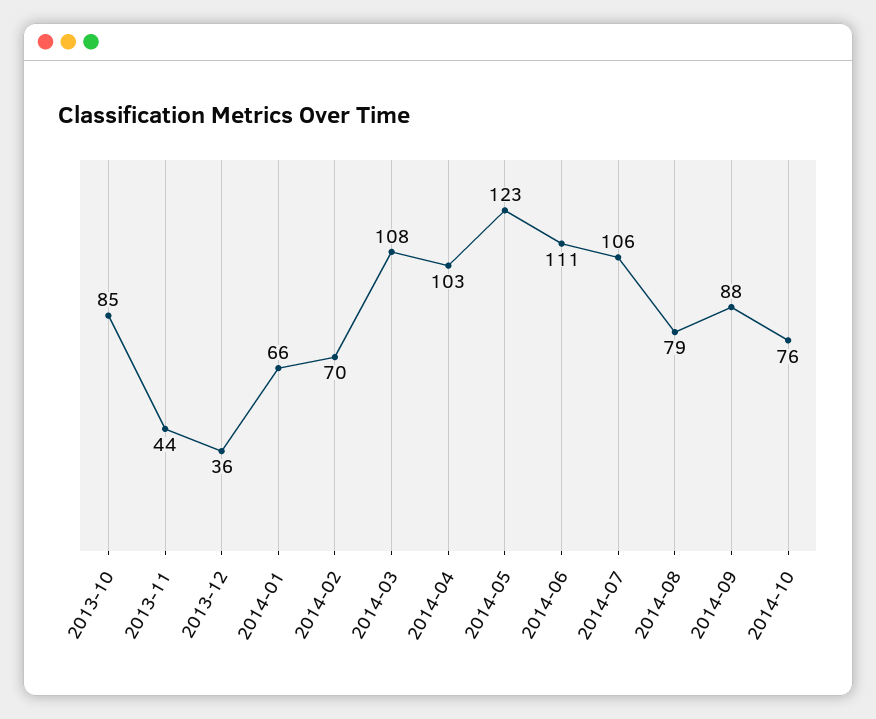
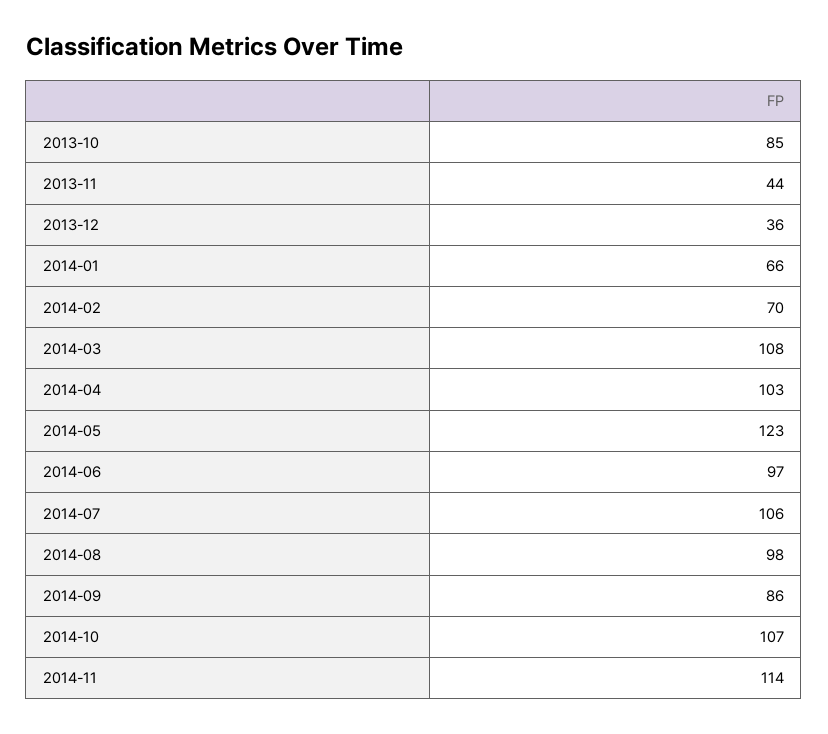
2014-06: 111 -> 97
2014-08: 79 -> 98
2014-09: 88 -> 86
2014-10: 76 -> 107
2014-11: none -> 114

